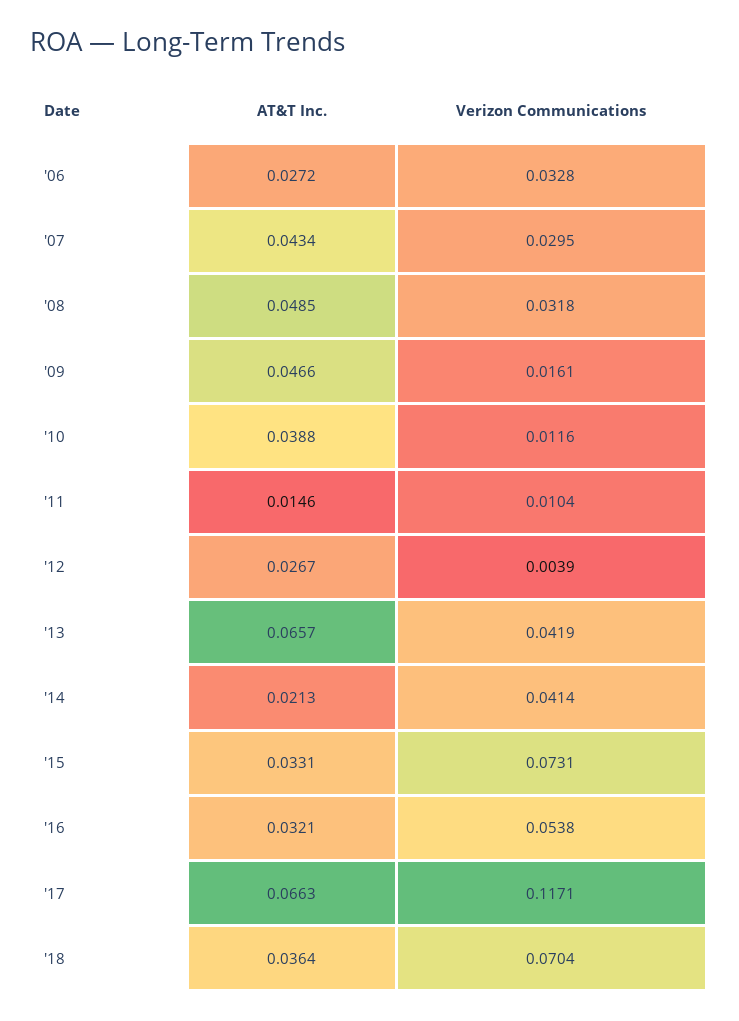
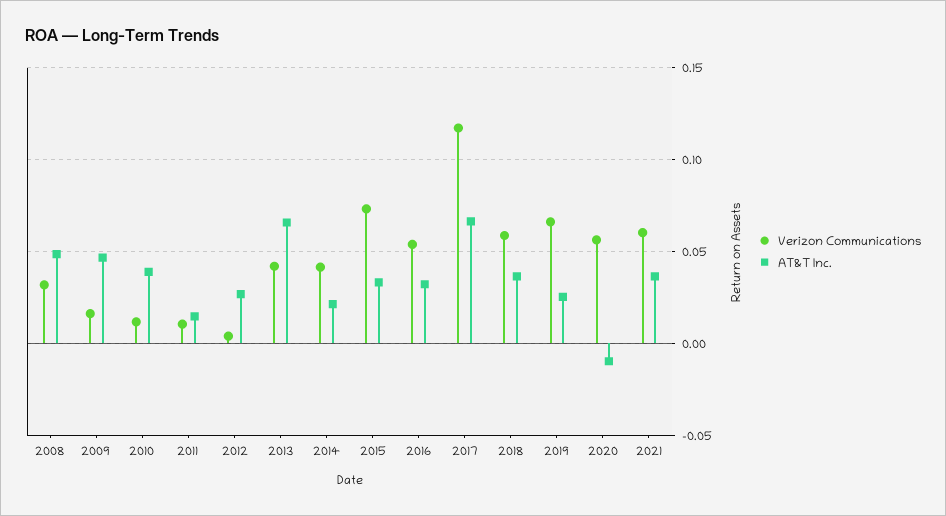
AT&T Inc., '06: 0.0272 -> none
Verizon Communications, '06: 0.0328 -> none
AT&T Inc., '07: 0.0434 -> none
Verizon Communications, '07: 0.0295 -> none
Verizon Communications, '18: 0.0704 -> 0.06
Verizon Communications, 2019: none -> 0.065
AT&T Inc., 2019: none -> 0.025
Verizon Communications, 2020: none -> 0.055
AT&T Inc., 2020: none -> -0.01
Verizon Communications, 2021: none -> 0.06
AT&T Inc., 2021: none -> 0.035

